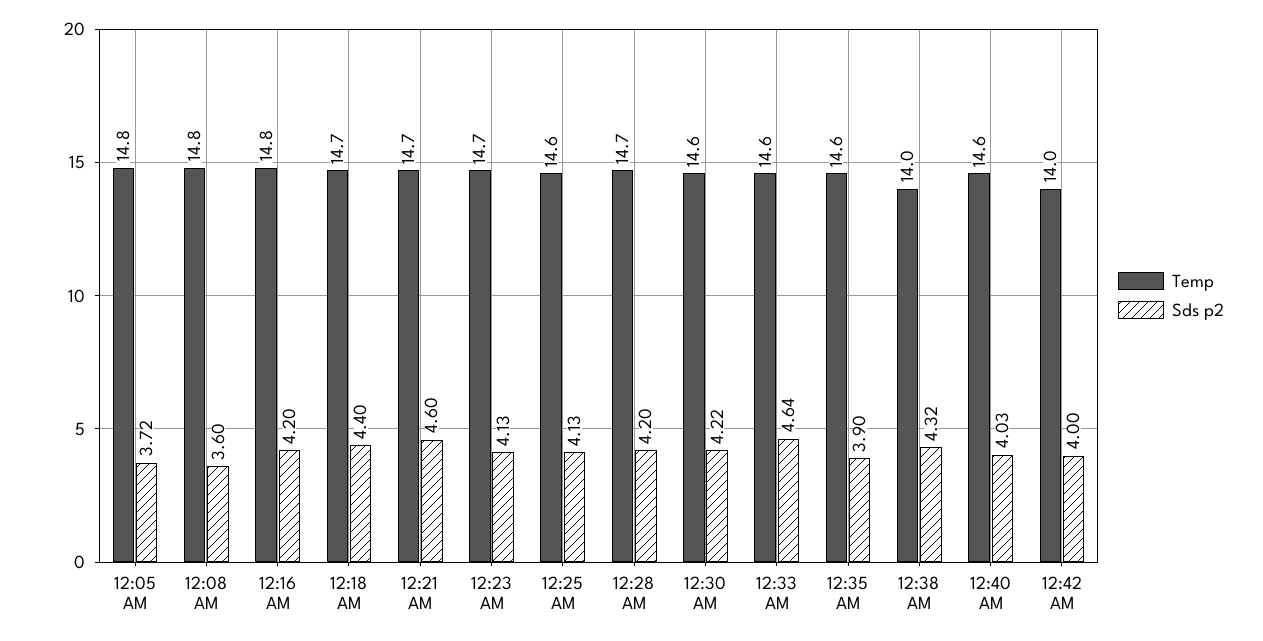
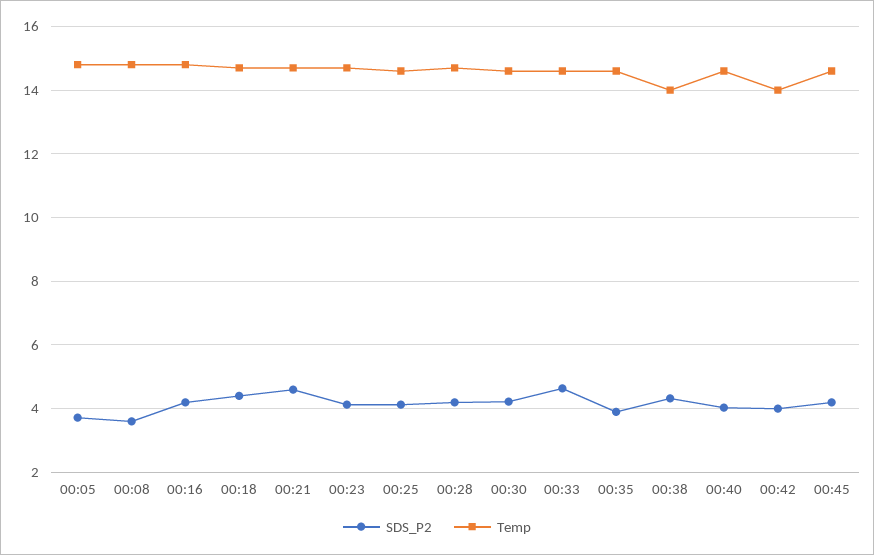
Sds p2, 00:45: none -> 4.2
Temp, 00:45: none -> 14.6

